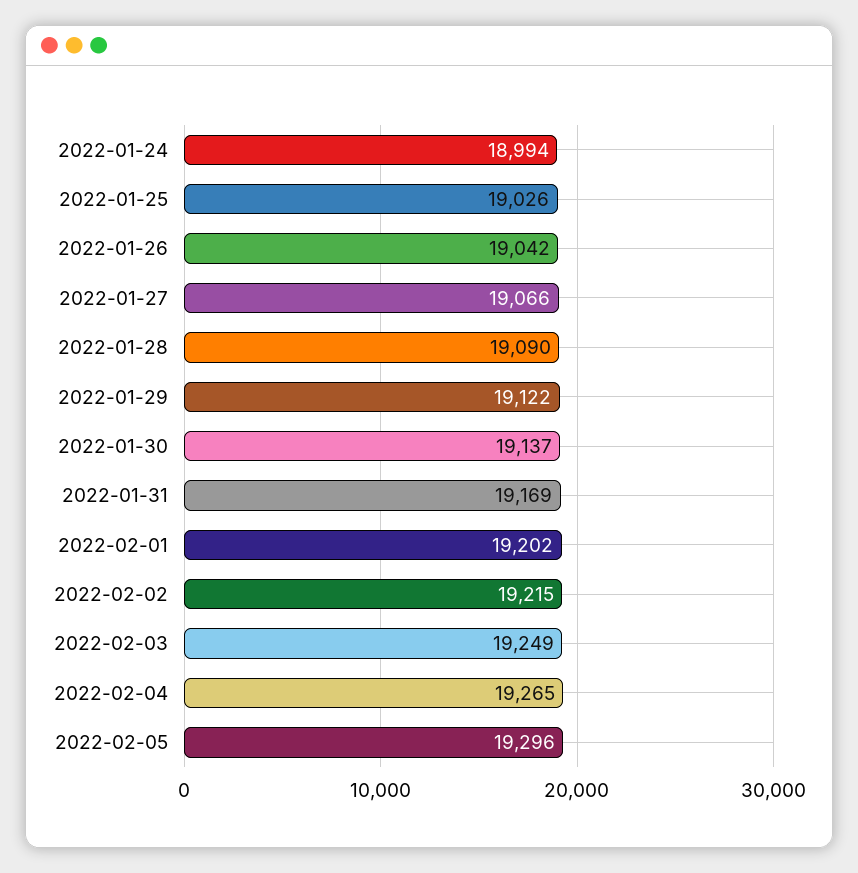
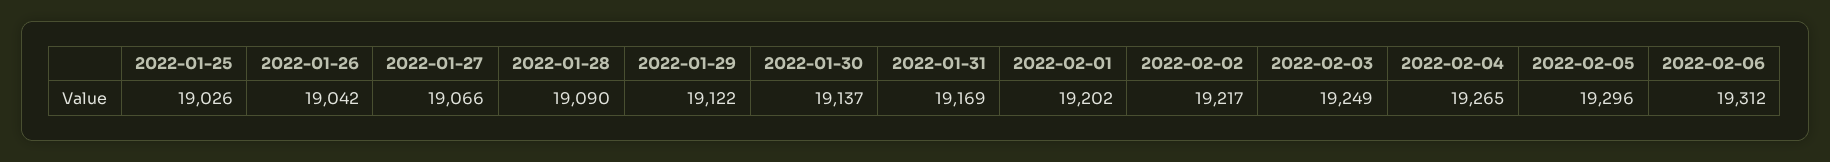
2022-01-24: 18994 -> none
2022-02-02: 19215 -> 19217
2022-02-06: none -> 19312

